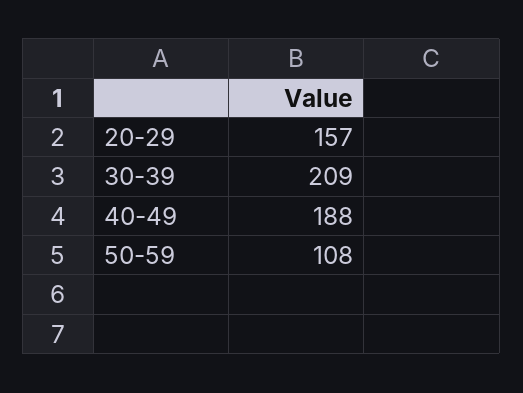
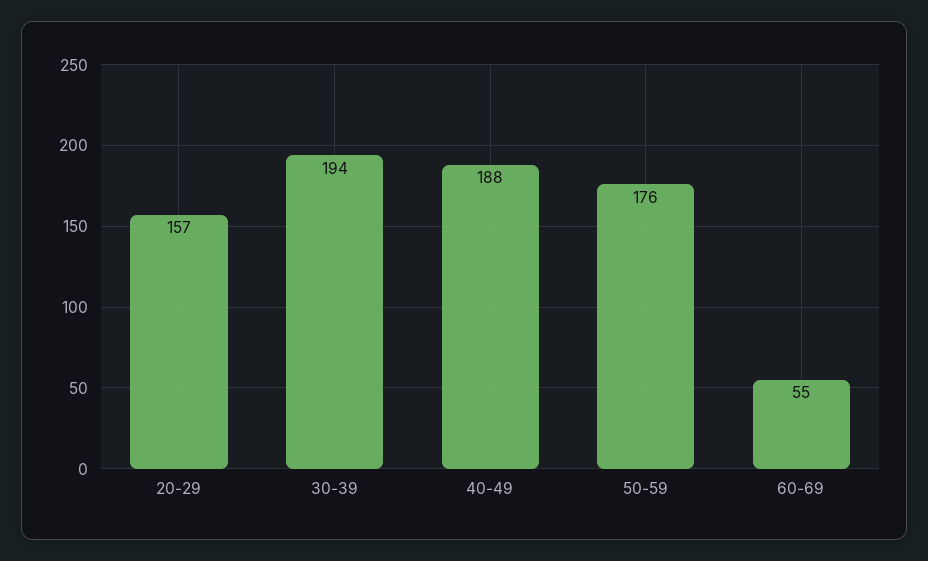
30-39: 209 -> 194
50-59: 108 -> 176
60-69: none -> 55

